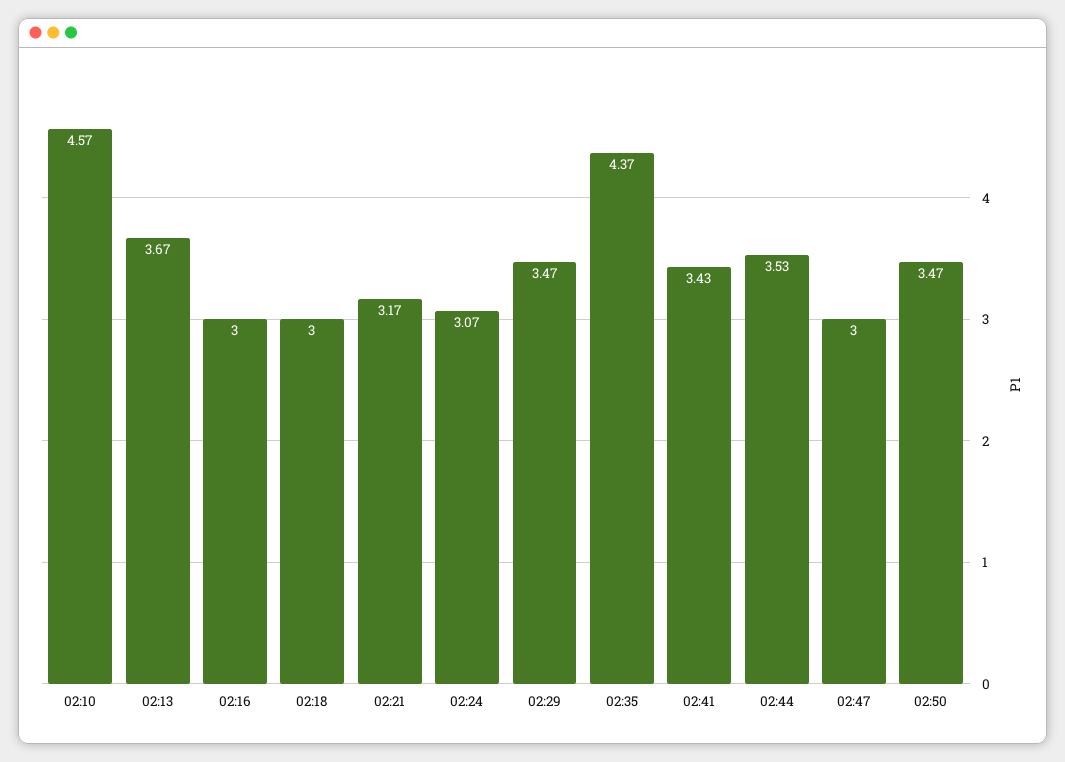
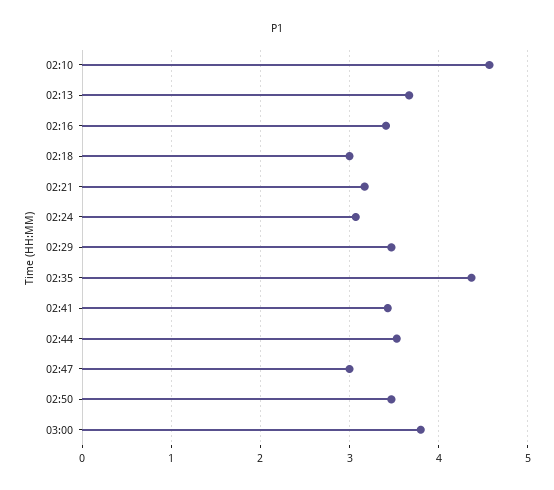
02:16: 3 -> 3.4
03:00: none -> 3.8

